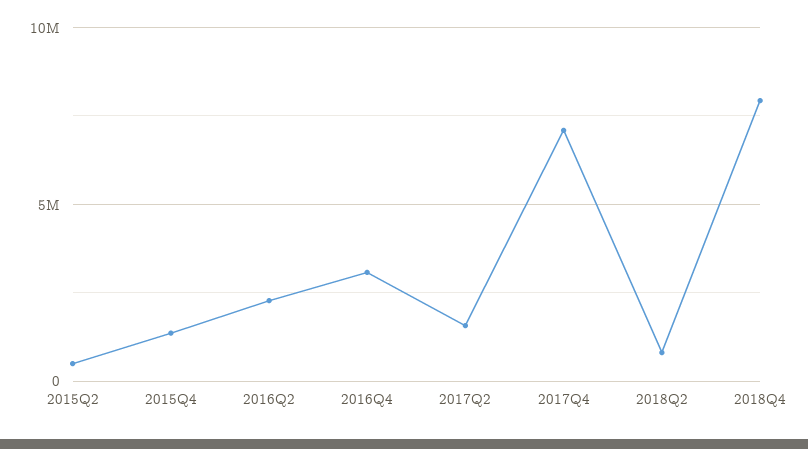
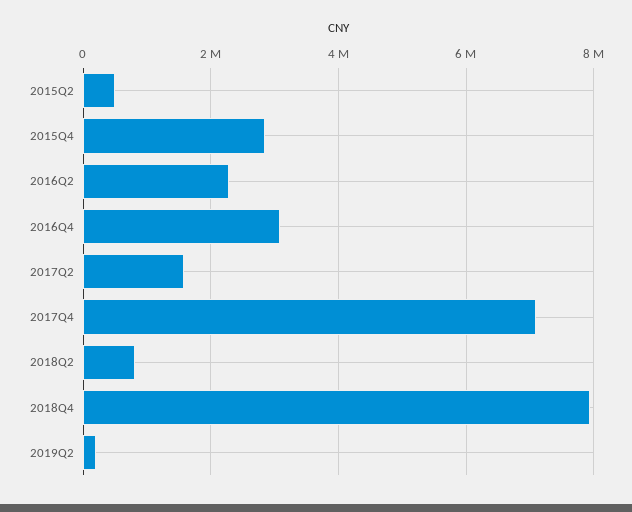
2015Q4: 1500000 -> 2800000
2019Q2: none -> 200000

